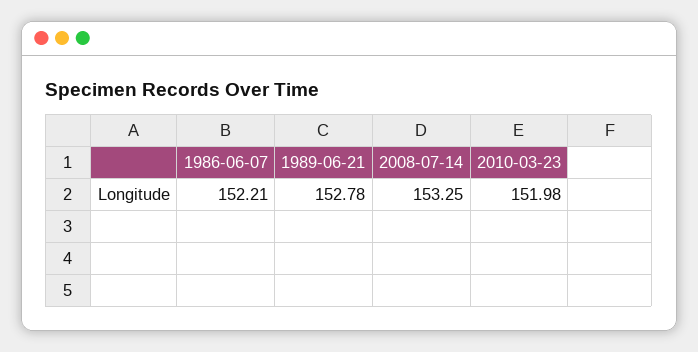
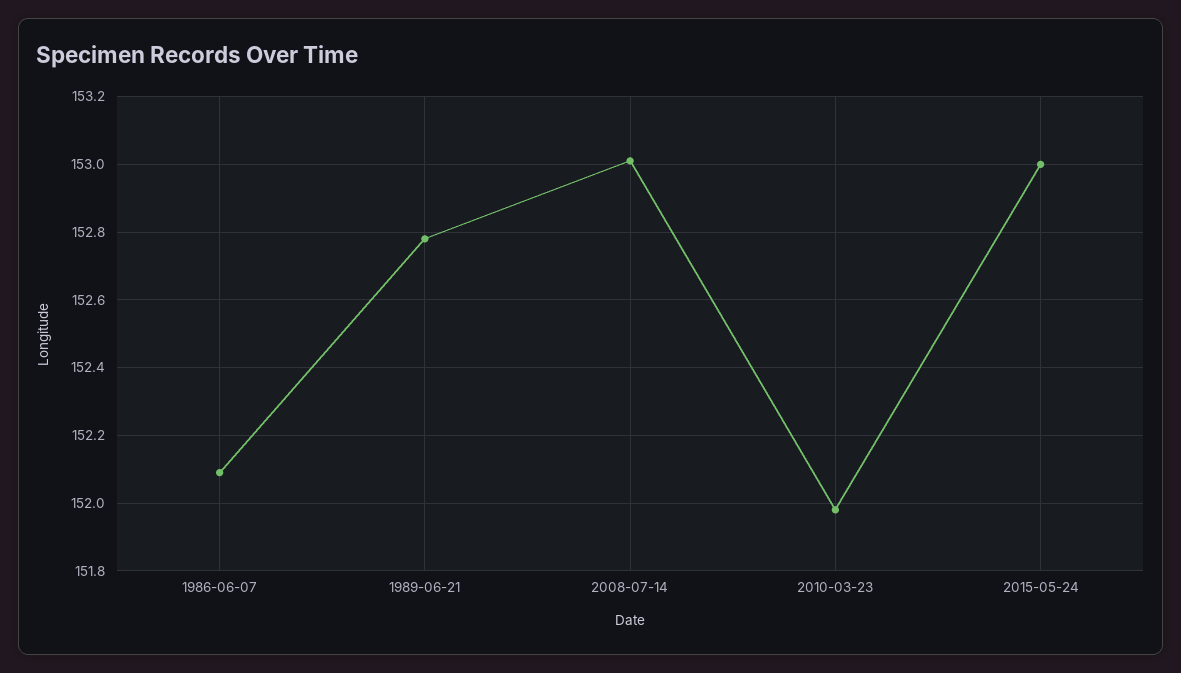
1986-06-07: 152.21 -> 152.1
2008-07-14: 153.25 -> 153
2015-05-24: none -> 153

